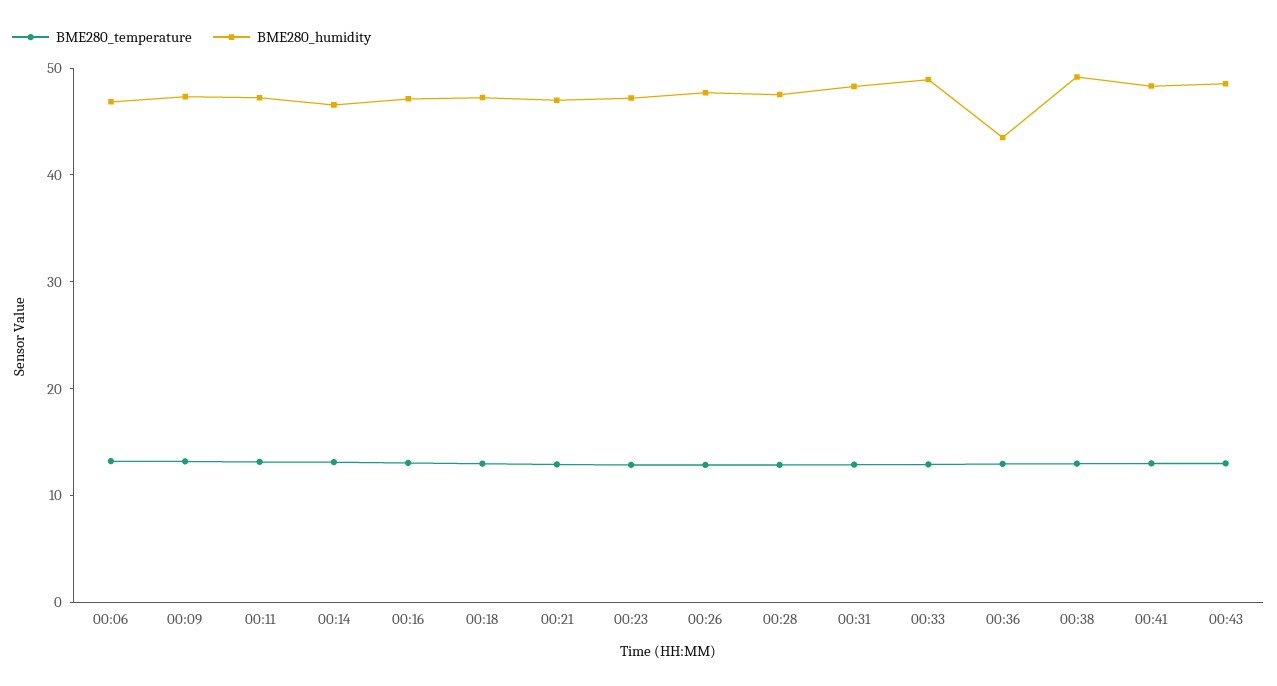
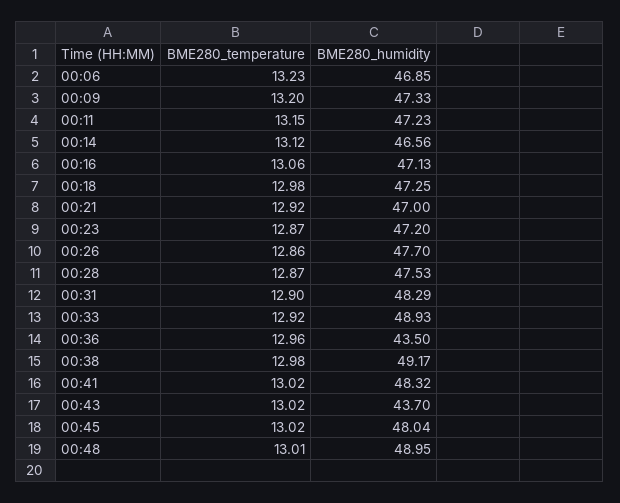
BME280_humidity, 00:43: 48 -> 43.7
BME280_temperature, 00:45: none -> 13.02
BME280_humidity, 00:45: none -> 48.04
BME280_temperature, 00:48: none -> 13.01
BME280_humidity, 00:48: none -> 48.95

